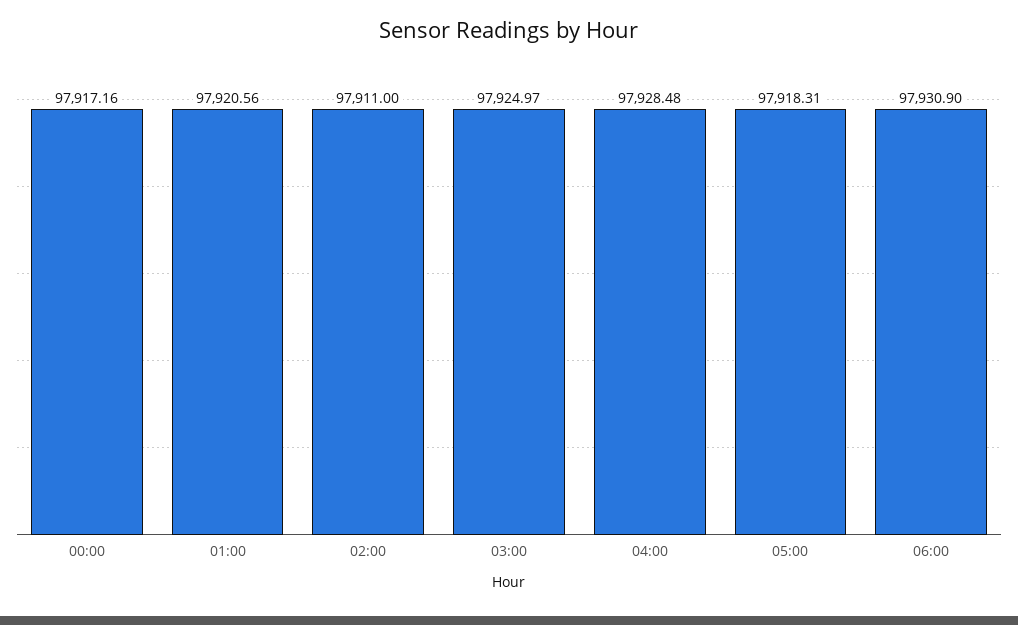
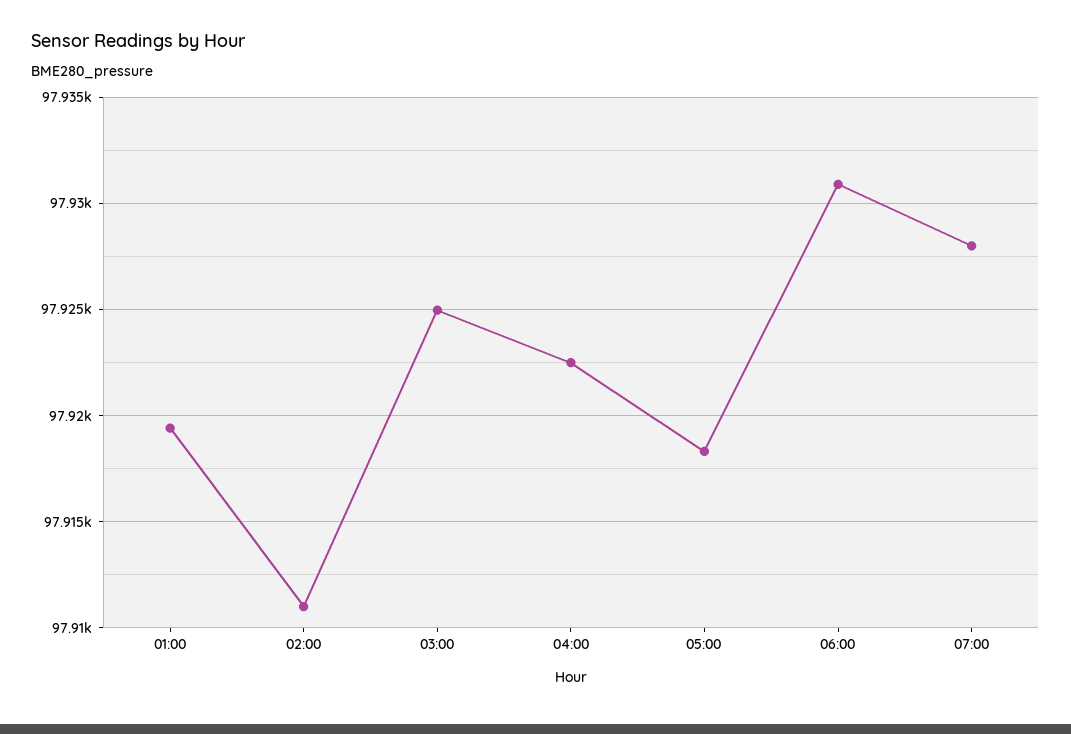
00:00: 97917.16 -> none
01:00: 97920.56 -> 97919.5
04:00: 97928.48 -> 97922.5
07:00: none -> 97928

